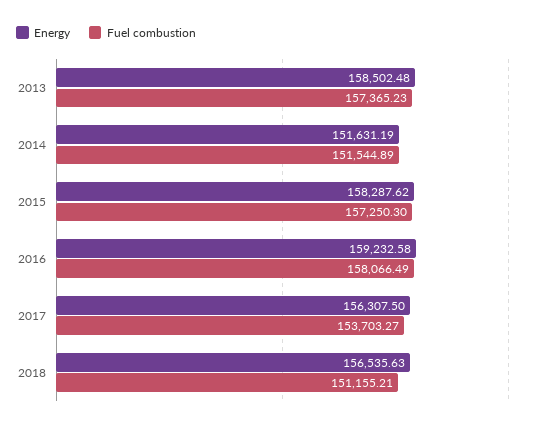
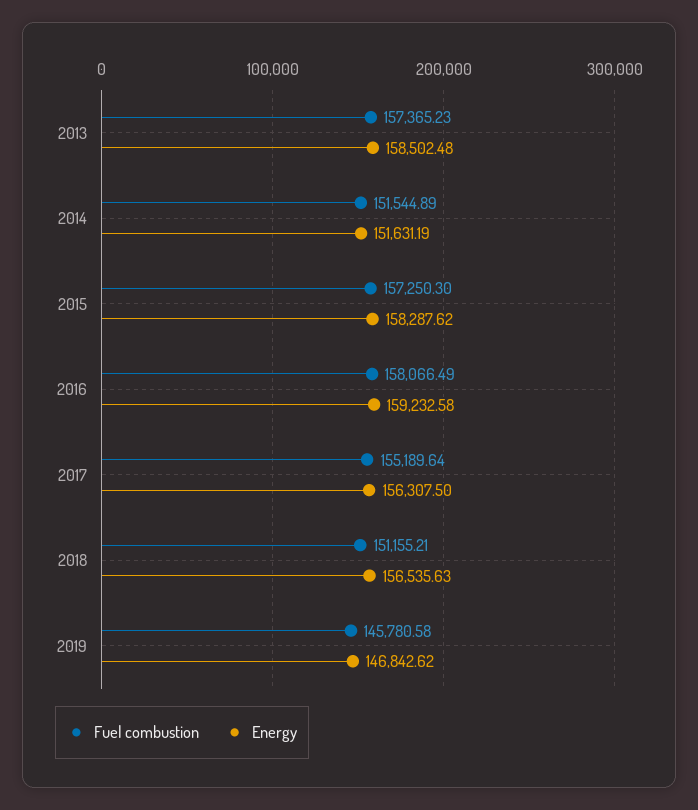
Fuel combustion, 2017: 153703.27 -> 155189.64
Fuel combustion, 2019: none -> 145780.58
Energy, 2019: none -> 146842.62

